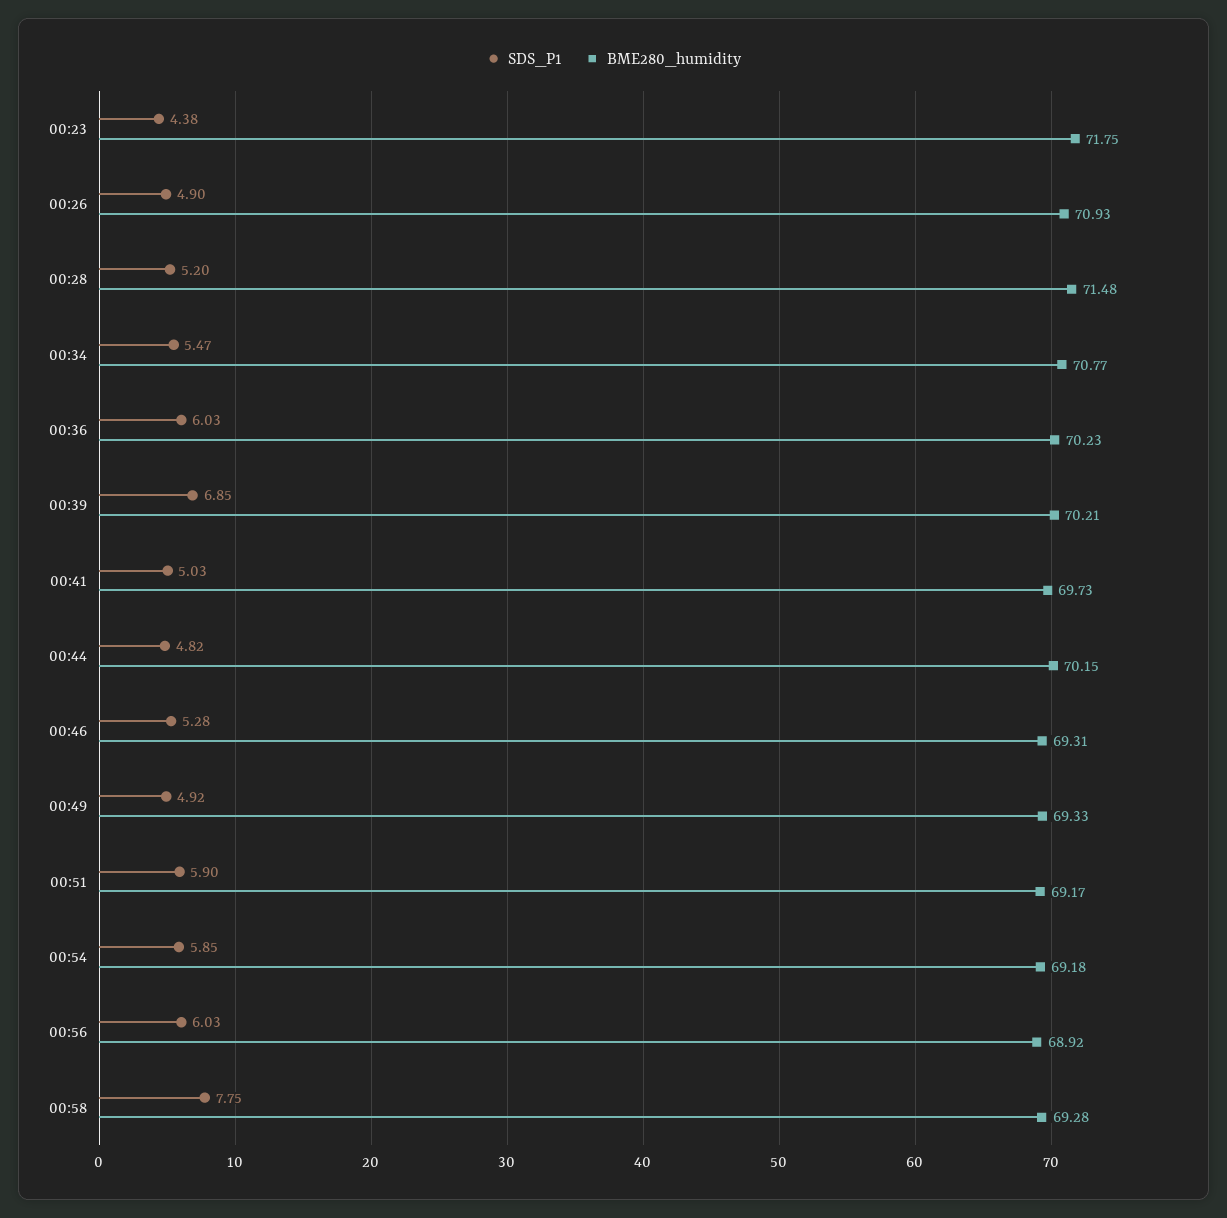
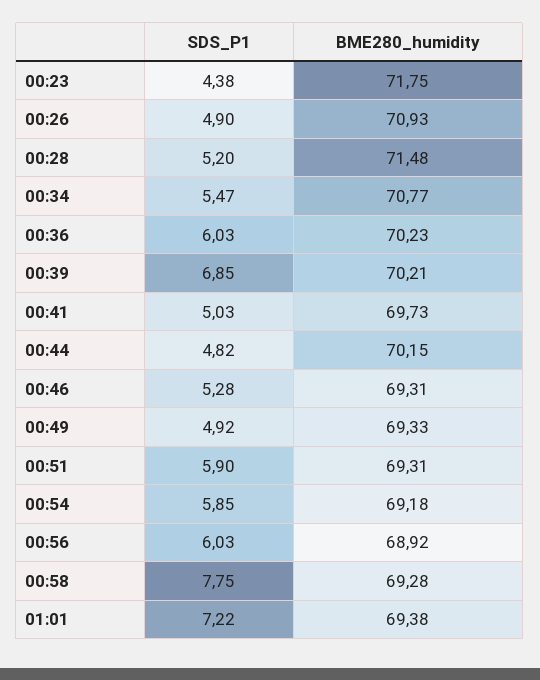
BME280_humidity, 00:51: 69.17 -> 69.31
SDS_P1, 01:01: none -> 7.22
BME280_humidity, 01:01: none -> 69.38

